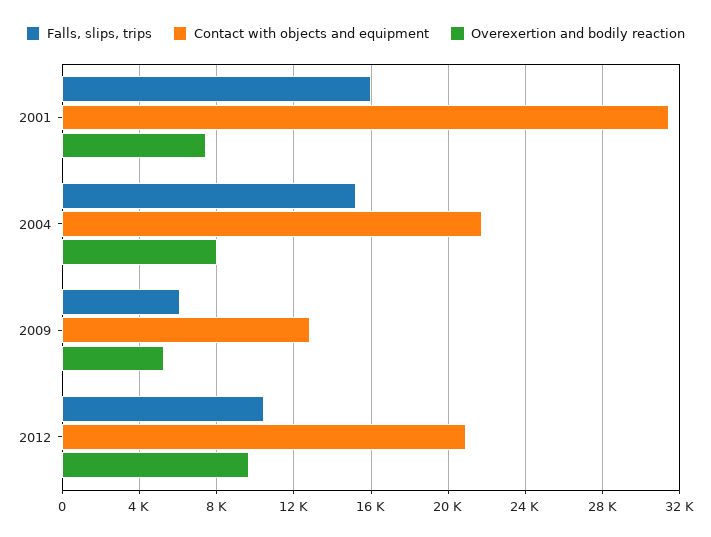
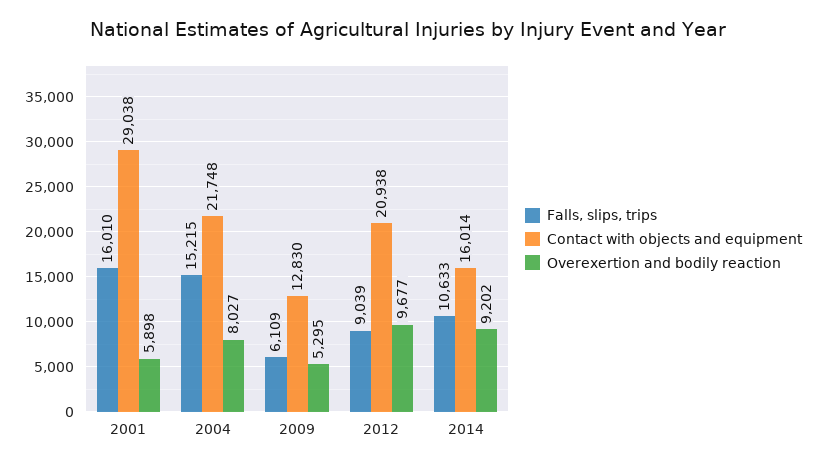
Contact with objects and equipment, 2001: 31500 -> 29038
Overexertion and bodily reaction, 2001: 7500 -> 5898
Falls, slips, trips, 2012: 10500 -> 9039
Falls, slips, trips, 2014: none -> 10633
Contact with objects and equipment, 2014: none -> 16014
Overexertion and bodily reaction, 2014: none -> 9202

